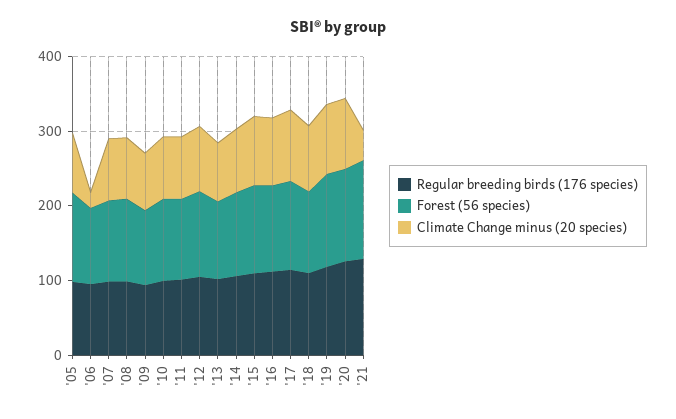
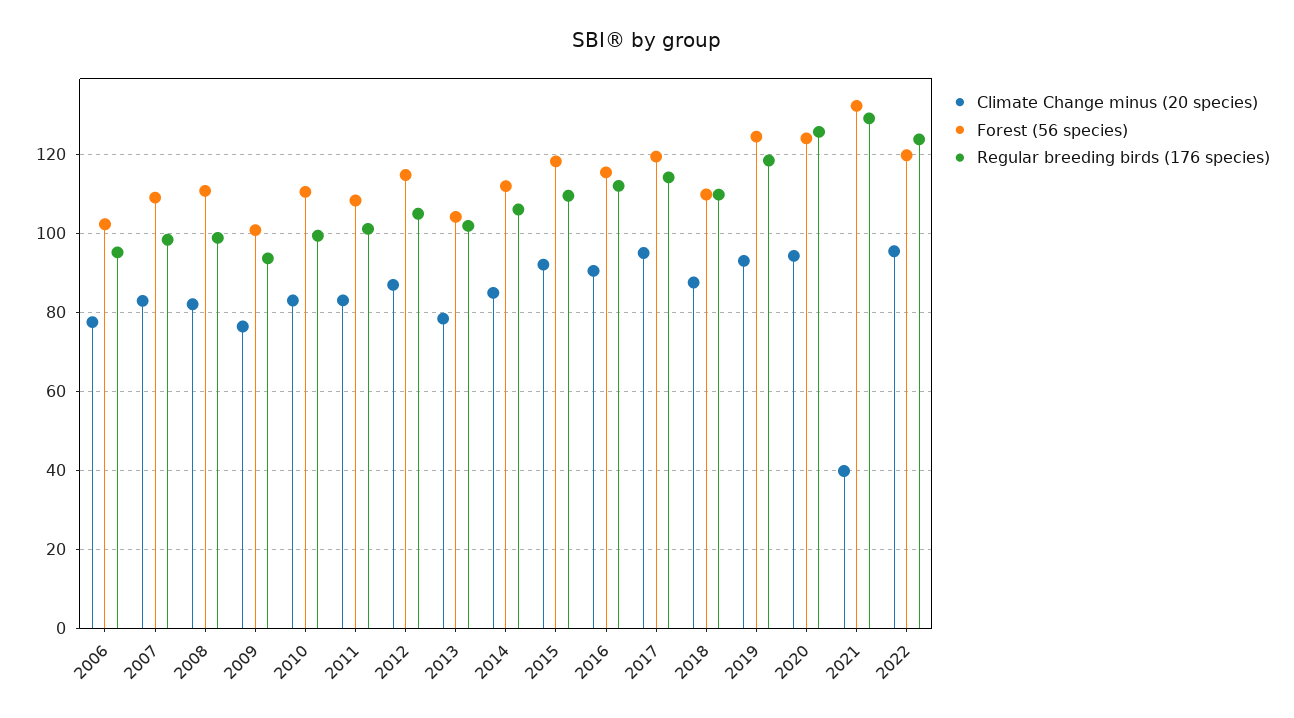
Regular breeding birds (176 species), '05: 100 -> none
Forest (56 species), '05: 120 -> none
Climate Change minus (20 species), '05: 80 -> none
Climate Change minus (20 species), '06: 20 -> 78
Climate Change minus (20 species), 2022: none -> 96
Forest (56 species), 2022: none -> 120
Regular breeding birds (176 species), 2022: none -> 124

